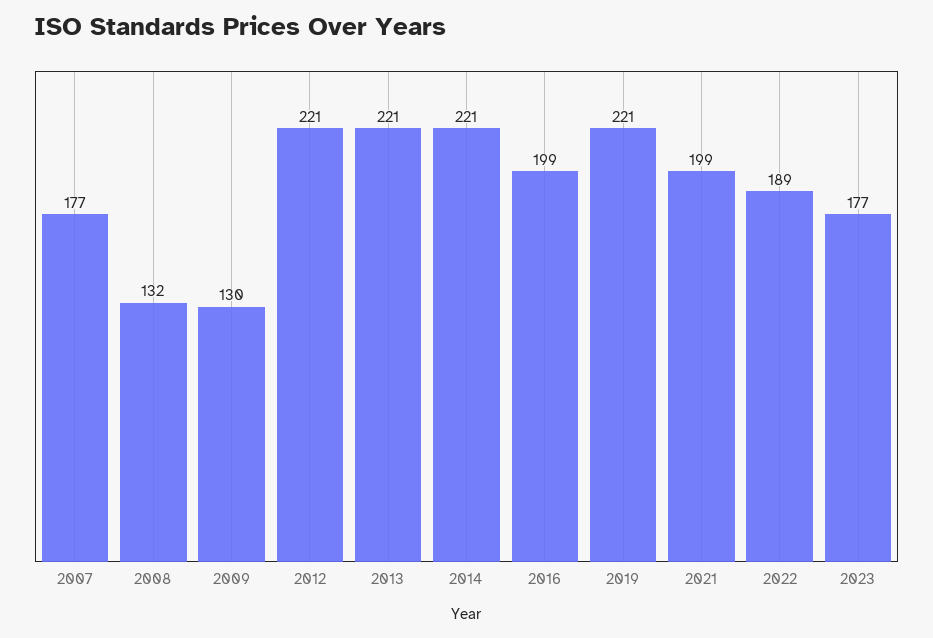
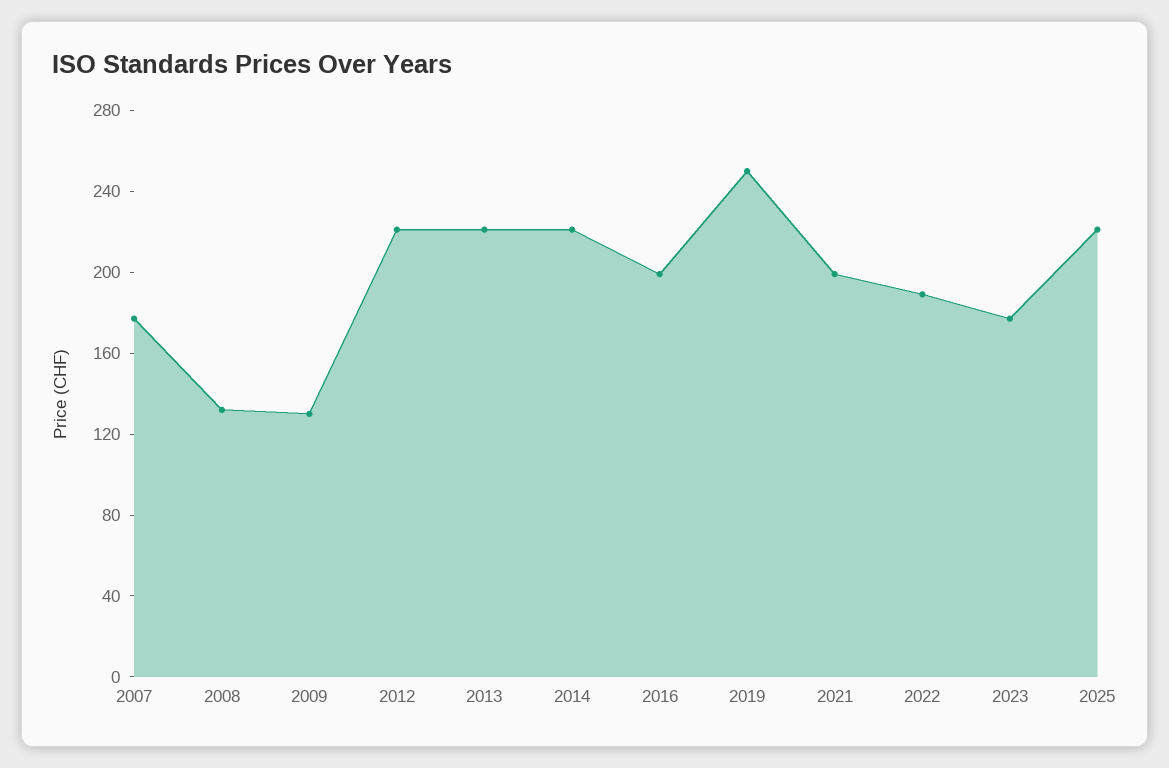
2019: 221 -> 250
2025: none -> 220

